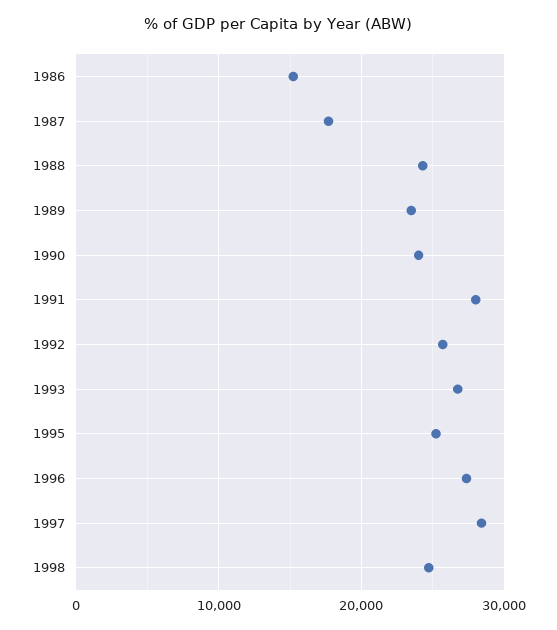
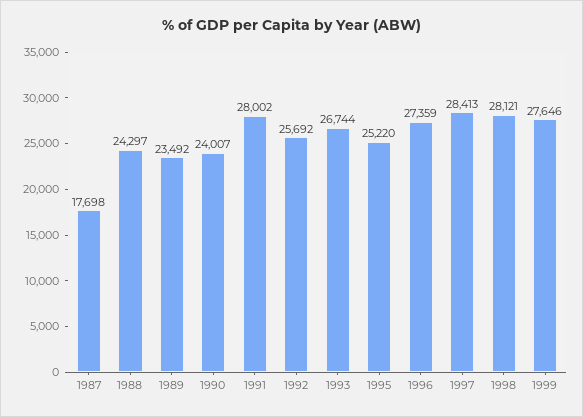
1986: 15000 -> none
1998: 25000 -> 28121
1999: none -> 27646

